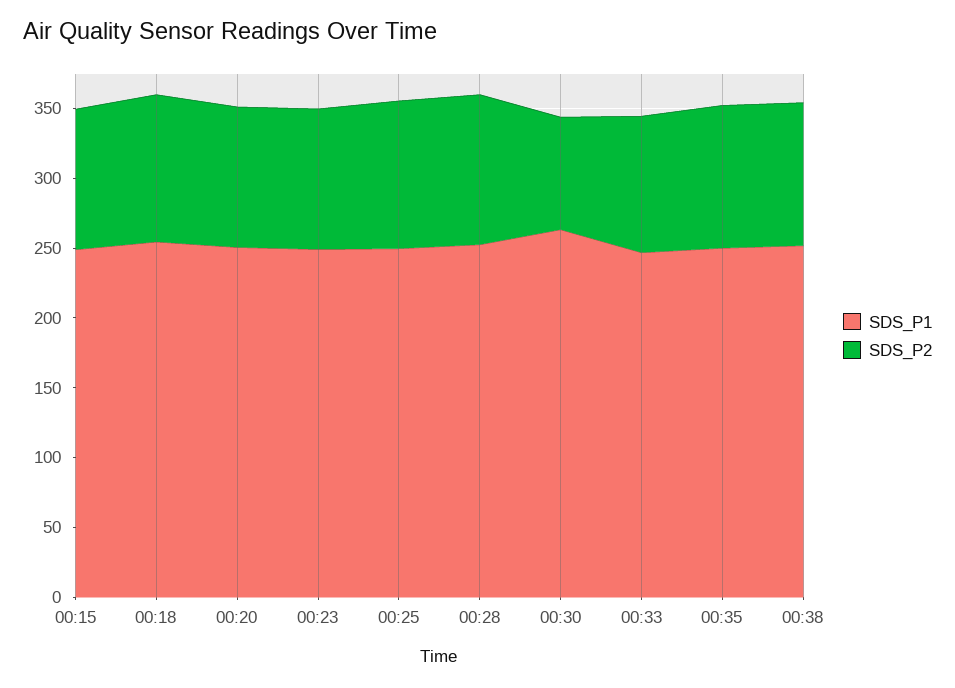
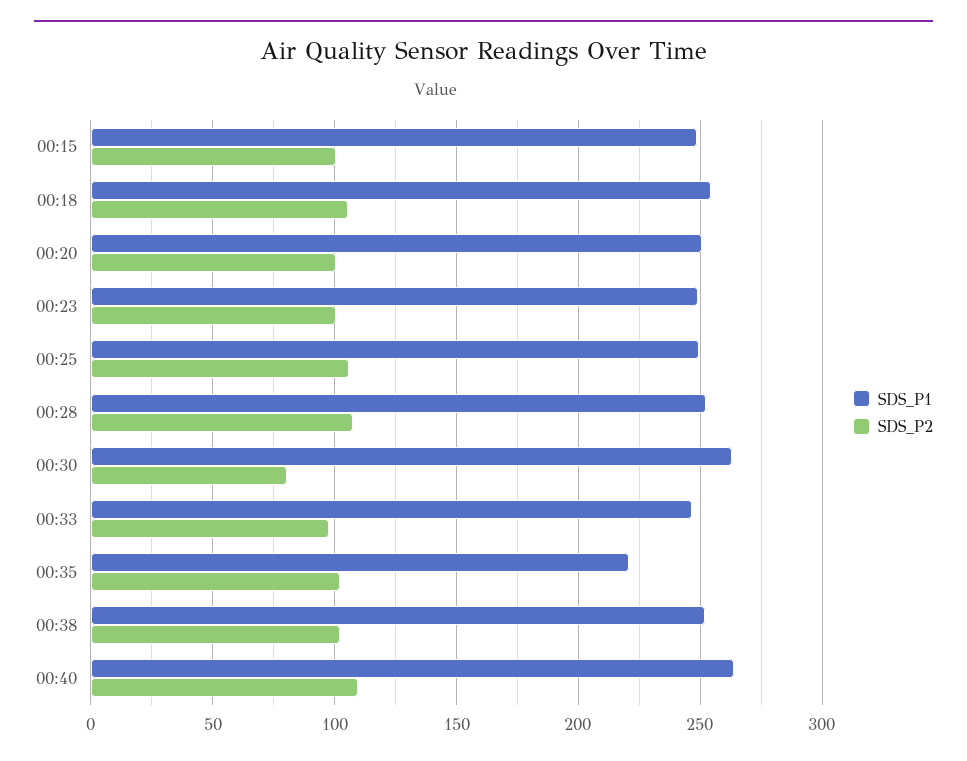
SDS_P1, 00:35: 250 -> 220
SDS_P1, 00:40: none -> 265
SDS_P2, 00:40: none -> 110

